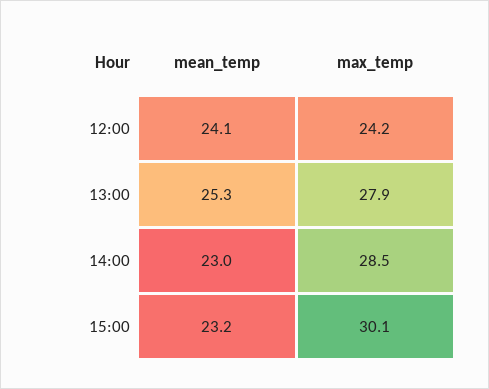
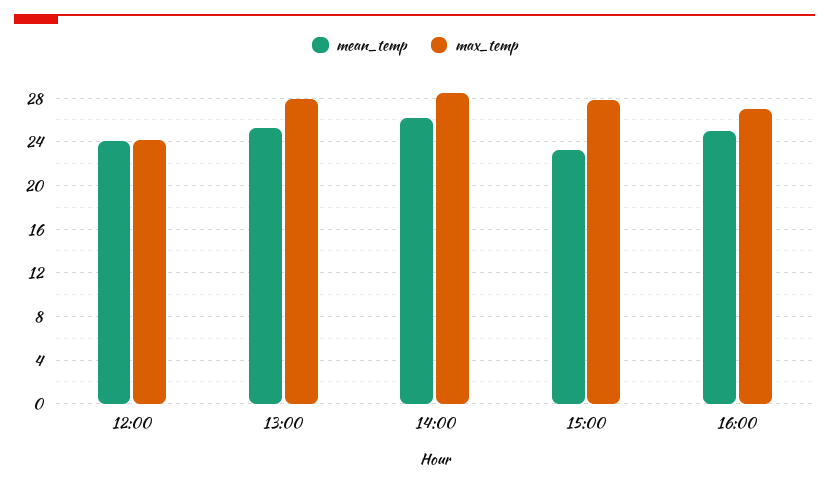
mean_temp, 14:00: 23 -> 26
max_temp, 15:00: 30.1 -> 28
mean_temp, 16:00: none -> 25
max_temp, 16:00: none -> 27

